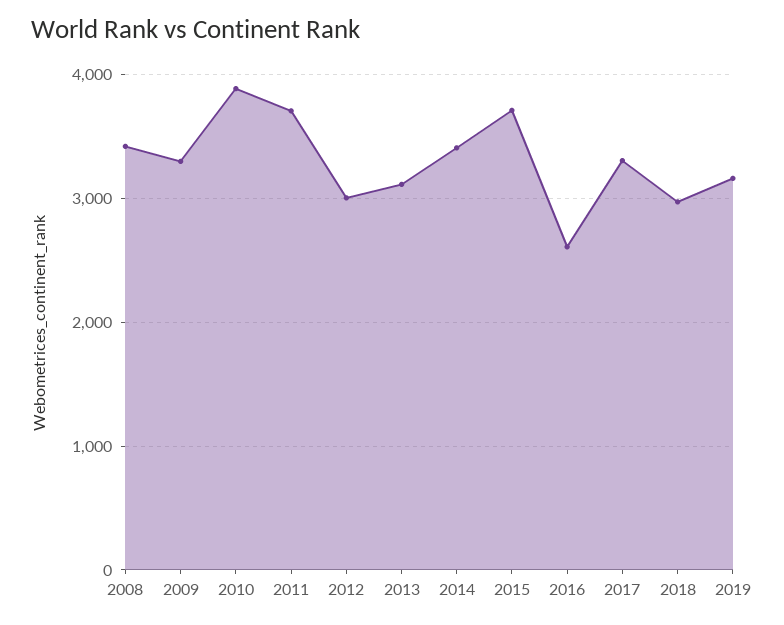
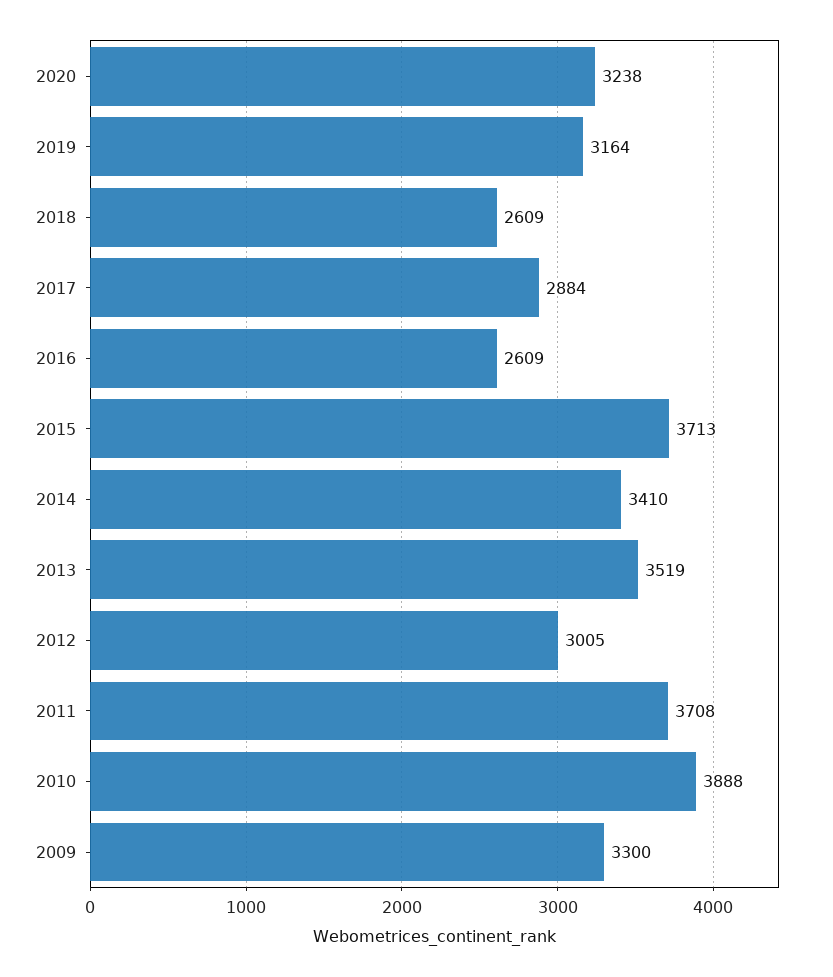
2008: 3400 -> none
2013: 3100 -> 3519
2017: 3300 -> 2884
2018: 3000 -> 2609
2020: none -> 3238

